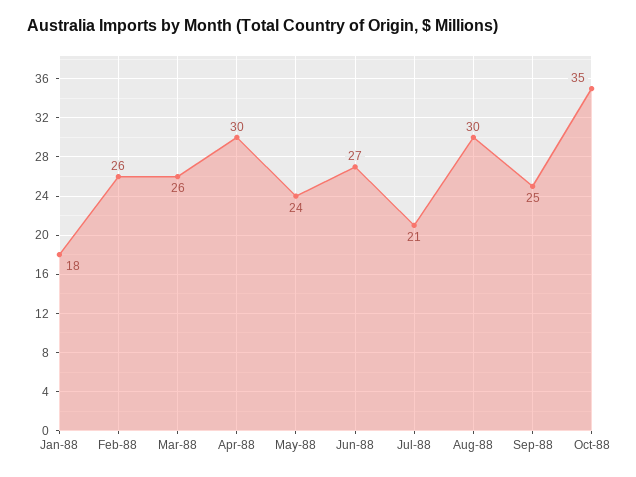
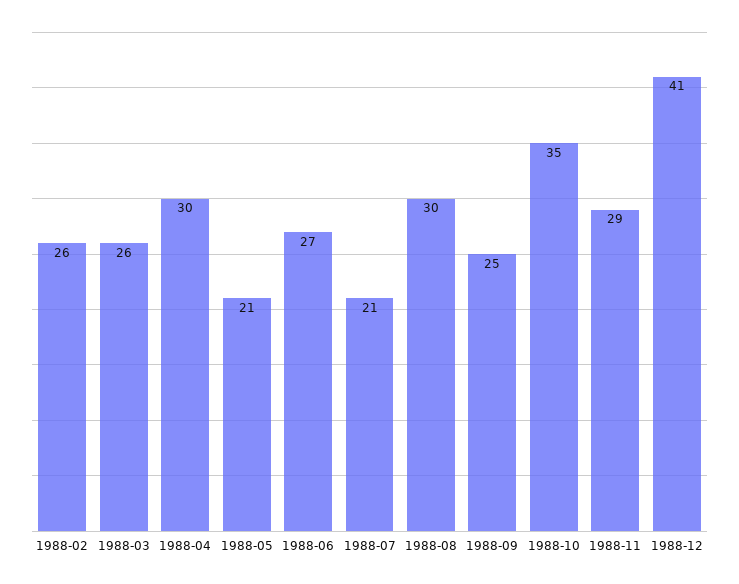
Jan-88: 18 -> none
May-88: 24 -> 21
1988-11: none -> 29
1988-12: none -> 41

